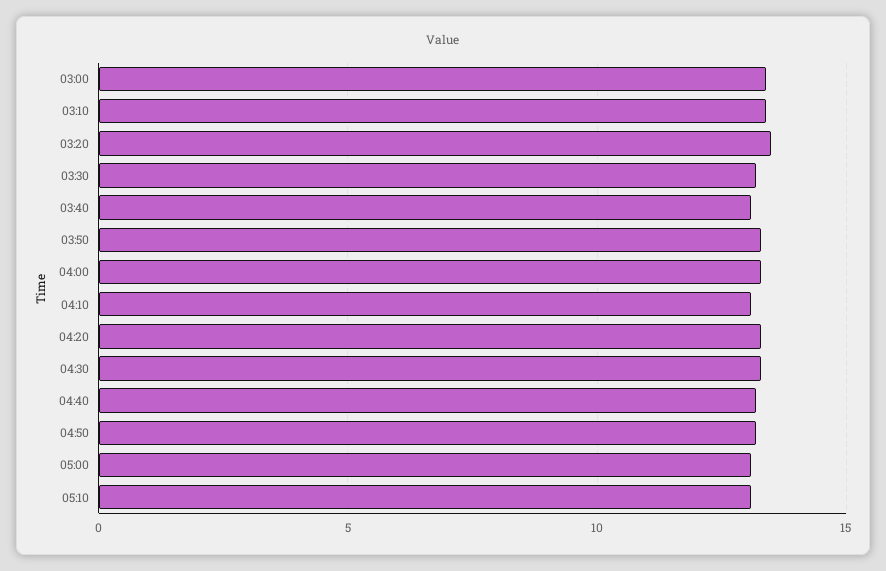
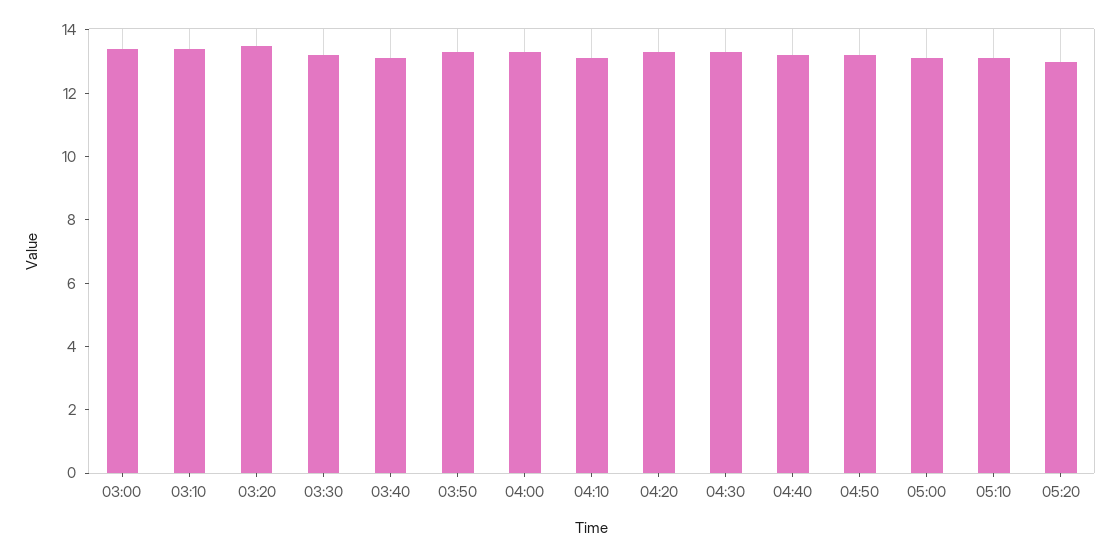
05:20: none -> 13

